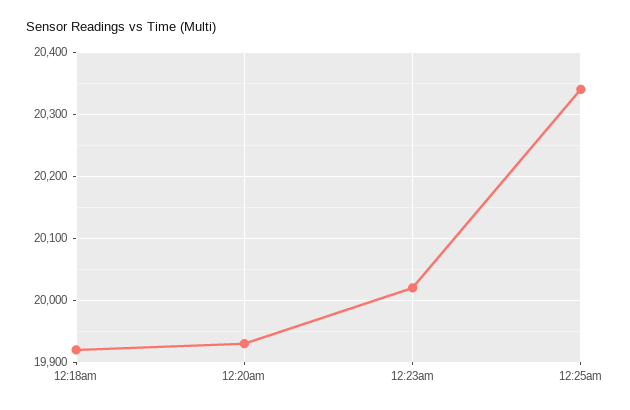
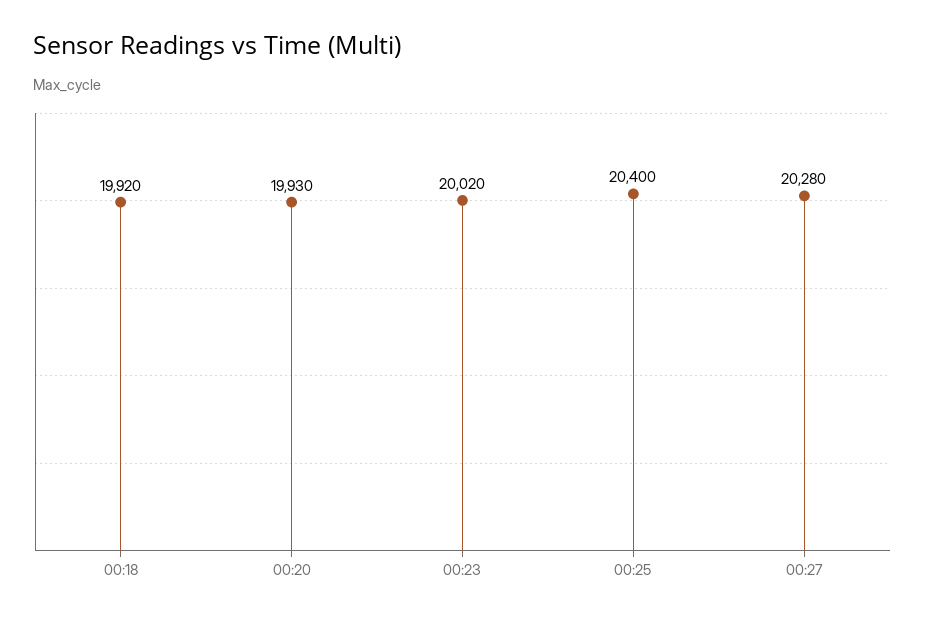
12:25am: 20340 -> 20400
00:27: none -> 20280

